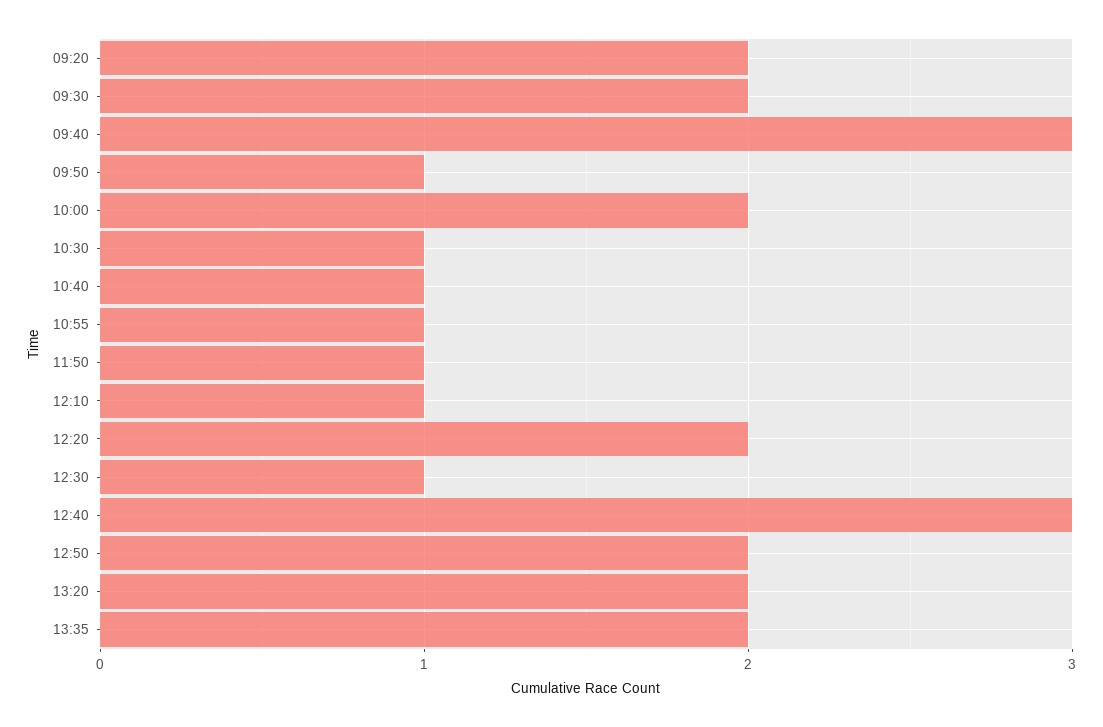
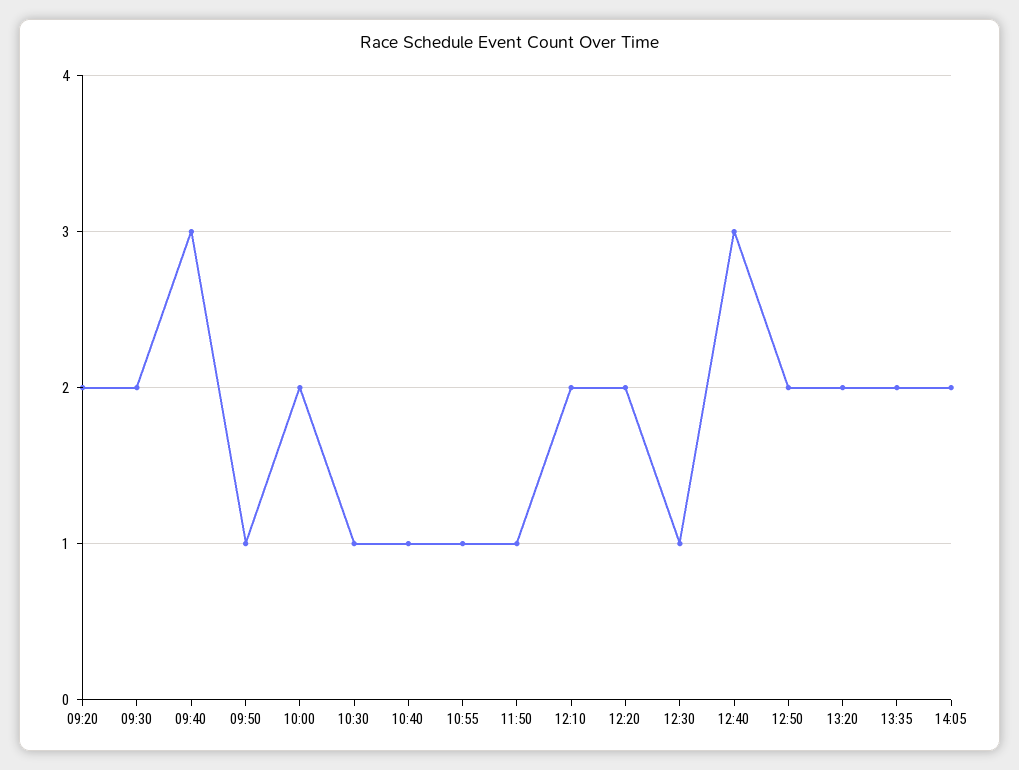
12:10: 1 -> 2
14:05: none -> 2

